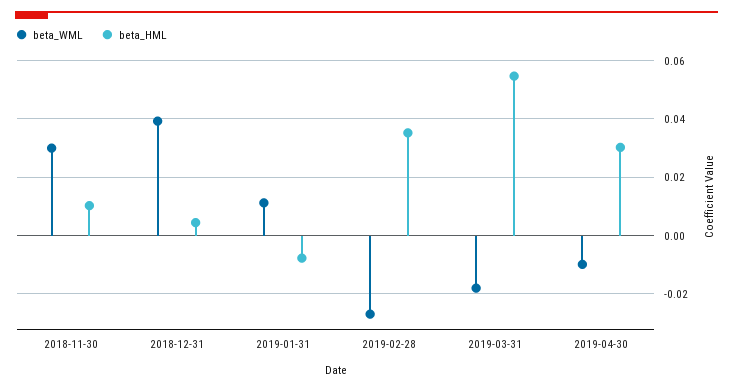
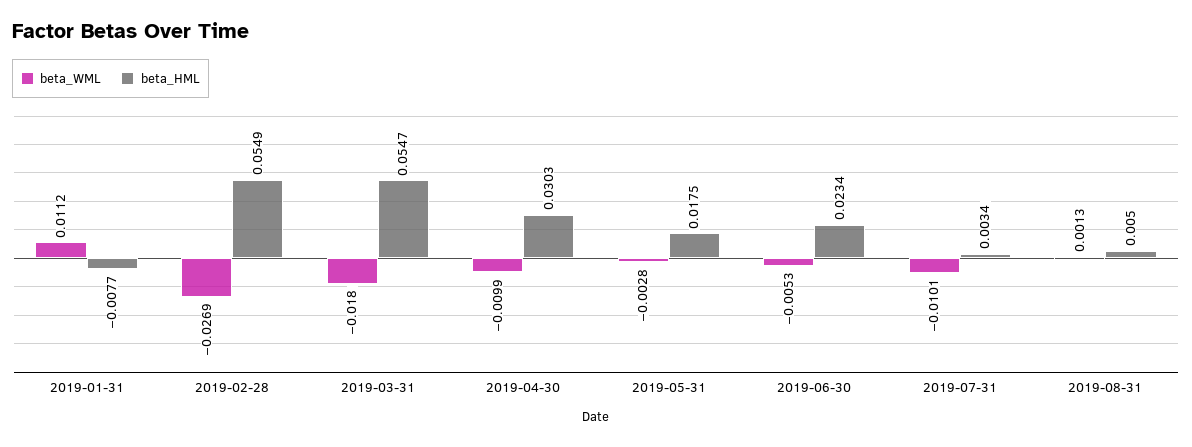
beta_WML, 2018-11-30: 0.03 -> none
beta_HML, 2018-11-30: 0.01 -> none
beta_WML, 2018-12-31: 0.04 -> none
beta_HML, 2018-12-31: 0.005 -> none
beta_HML, 2019-02-28: 0.035 -> 0.0549
beta_WML, 2019-05-31: none -> -0.0028
beta_HML, 2019-05-31: none -> 0.0175
beta_WML, 2019-06-30: none -> -0.0053
beta_HML, 2019-06-30: none -> 0.0234
beta_WML, 2019-07-31: none -> -0.0101
beta_HML, 2019-07-31: none -> 0.0034
beta_WML, 2019-08-31: none -> 0.0013
beta_HML, 2019-08-31: none -> 0.005

